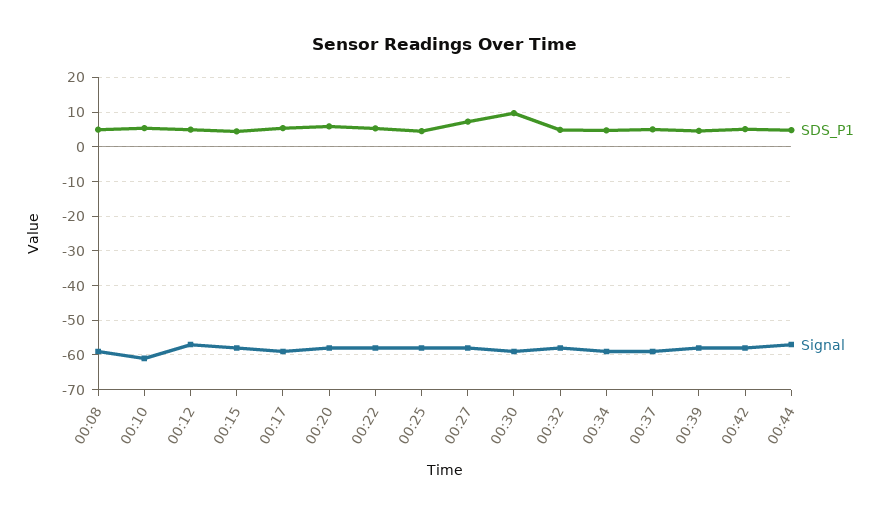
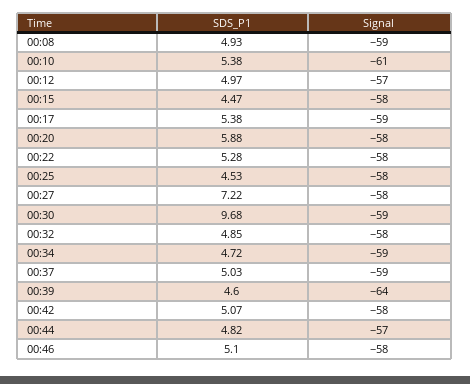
Signal, 00:39: -58 -> -64
SDS_P1, 00:46: none -> 5.1
Signal, 00:46: none -> -58

